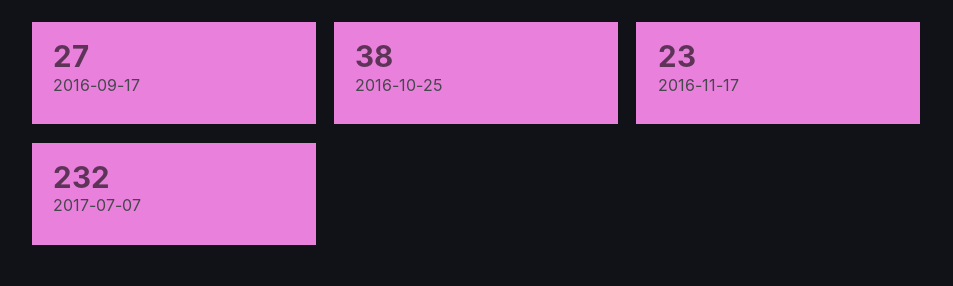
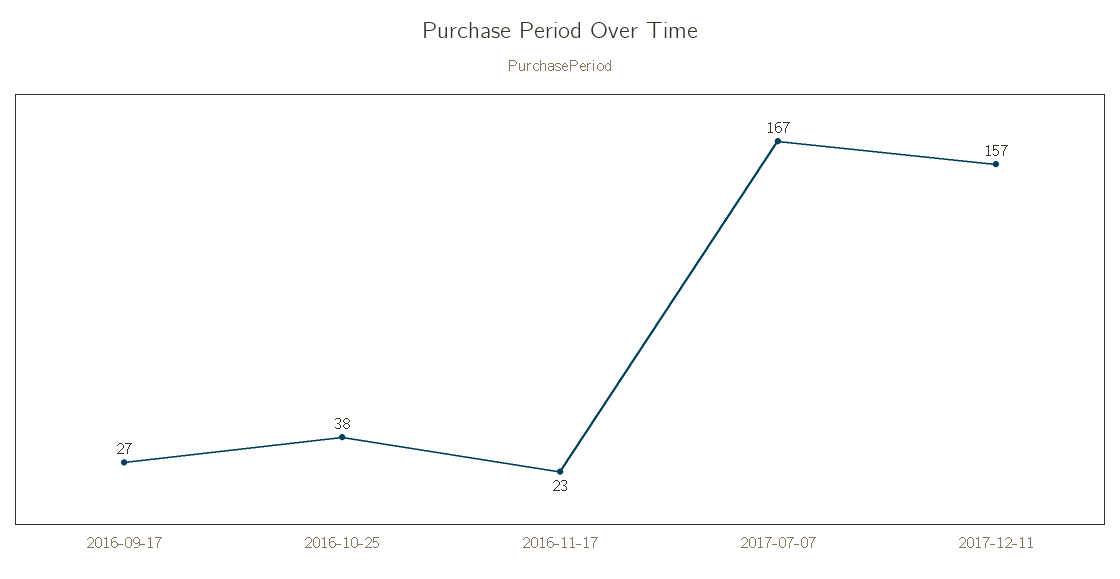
2017-07-07: 232 -> 167
2017-12-11: none -> 157

